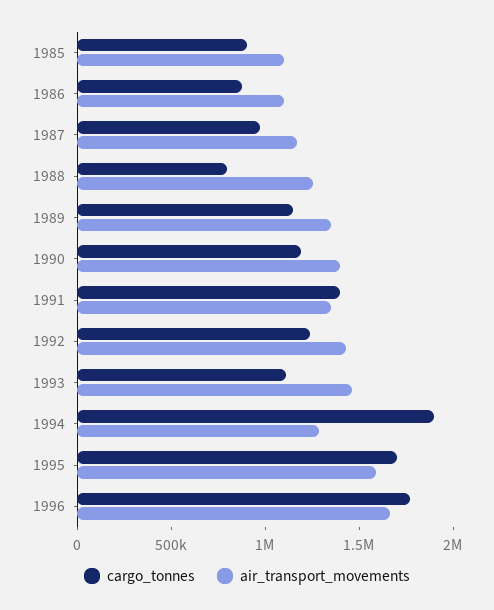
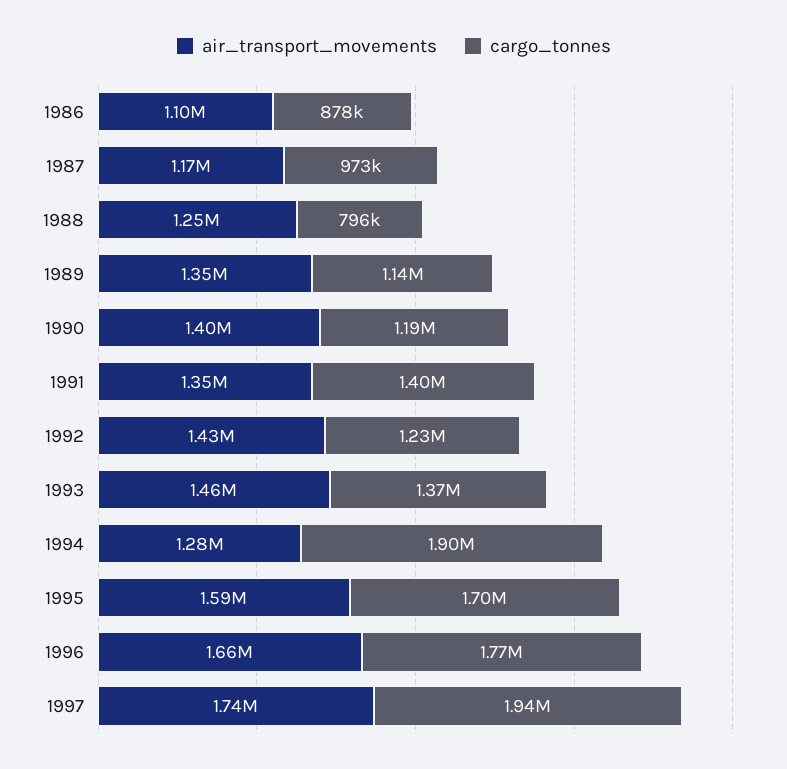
cargo_tonnes, 1985: 900000 -> none
air_transport_movements, 1985: 1100000 -> none
cargo_tonnes, 1993: 1100000 -> 1370000
air_transport_movements, 1997: none -> 1740000
cargo_tonnes, 1997: none -> 1940000

